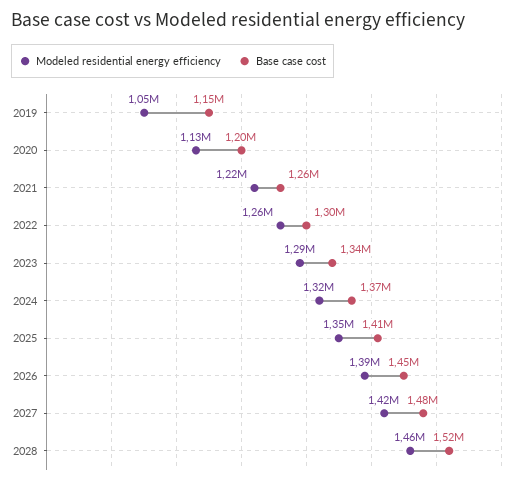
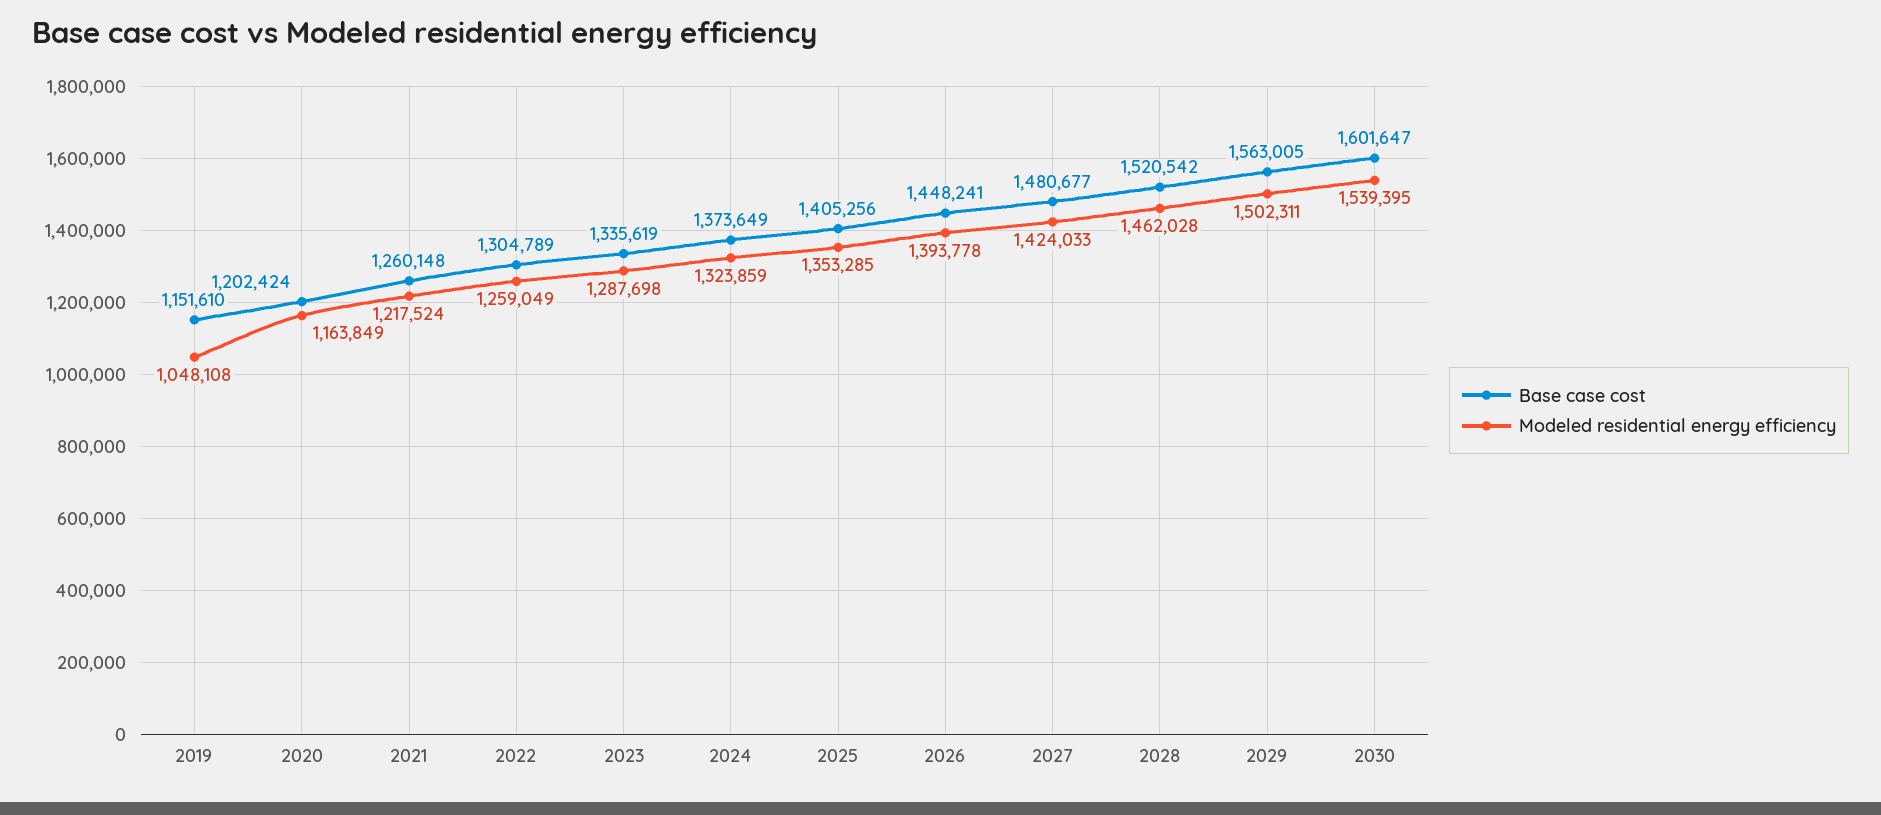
Modeled residential energy efficiency, 2020: 1130000 -> 1163849
Base case cost, 2029: none -> 1563005
Modeled residential energy efficiency, 2029: none -> 1502311
Base case cost, 2030: none -> 1601647
Modeled residential energy efficiency, 2030: none -> 1539395

